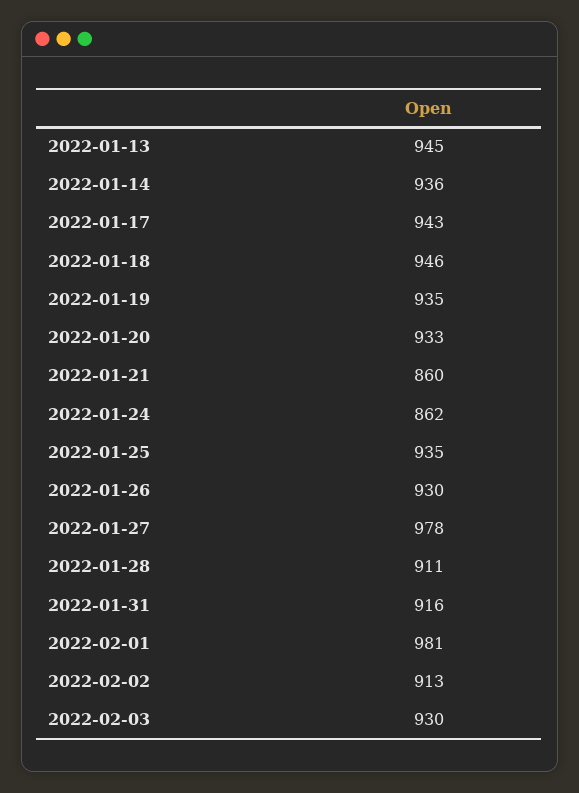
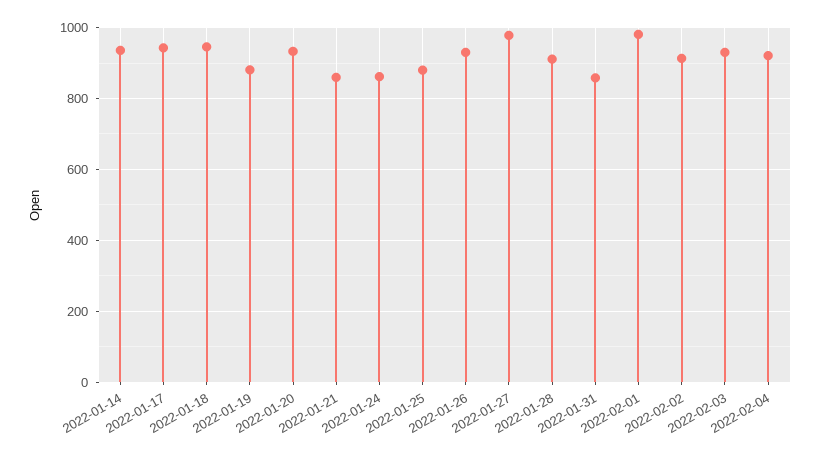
2022-01-13: 945 -> none
2022-01-19: 935 -> 880
2022-01-25: 935 -> 880
2022-01-31: 916 -> 860
2022-02-04: none -> 920

